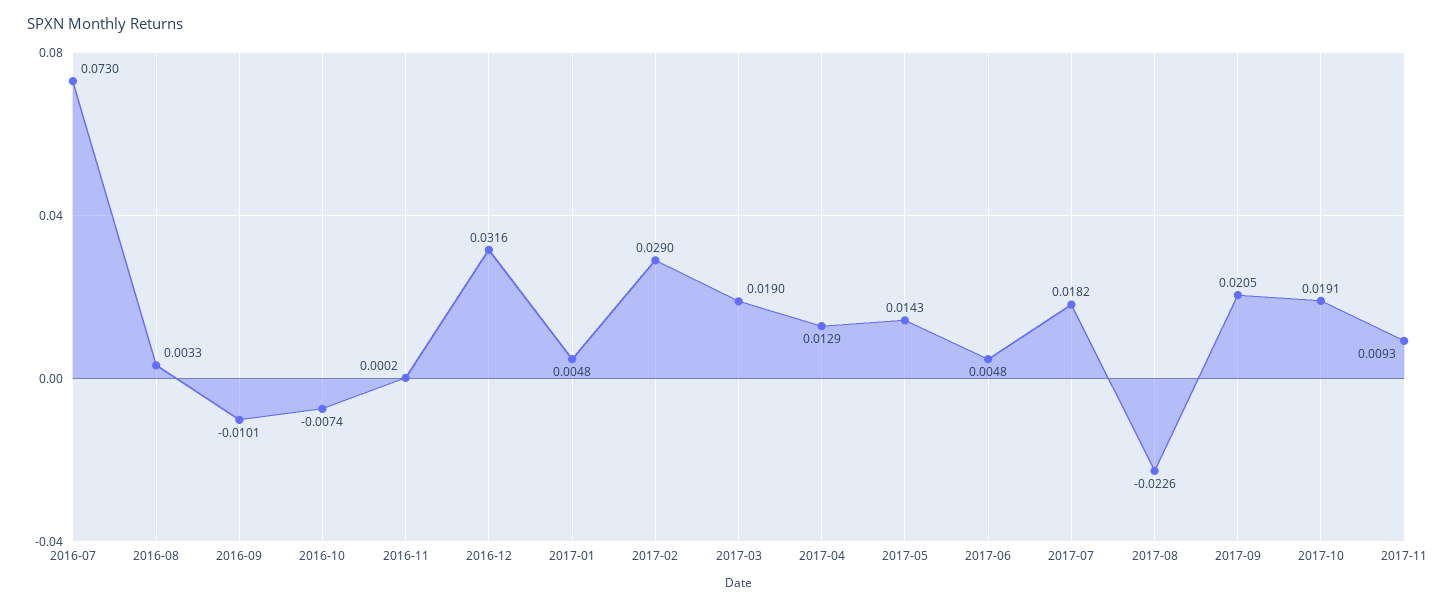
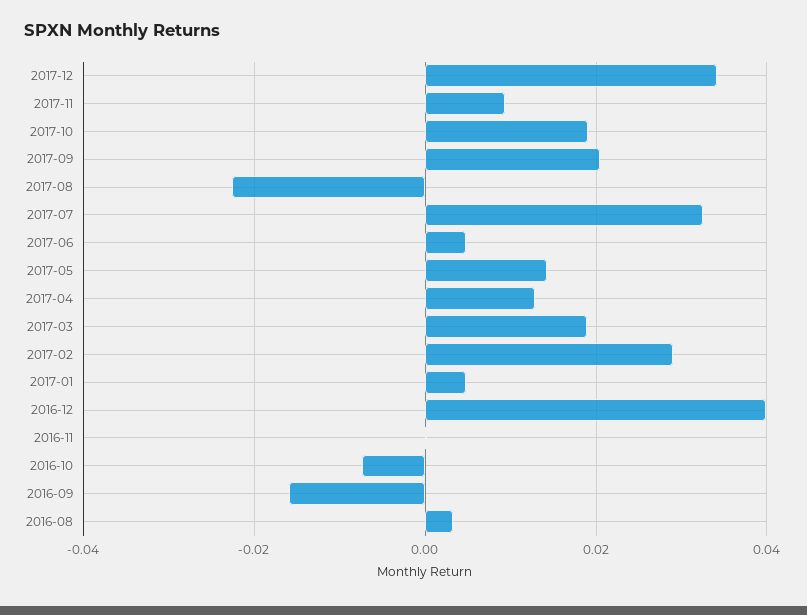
2016-07: 0.073 -> none
2016-09: -0.0101 -> -0.016
2016-12: 0.0316 -> 0.04
2017-07: 0.0182 -> 0.032
2017-12: none -> 0.034

